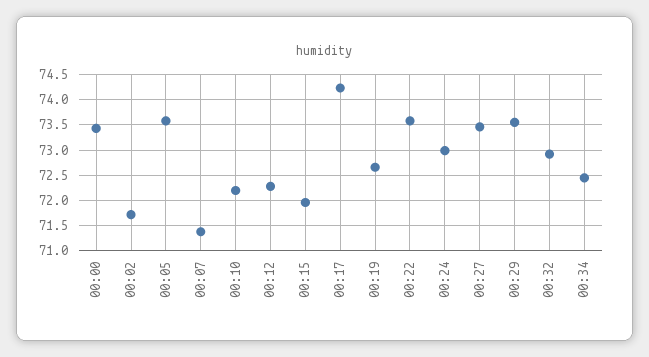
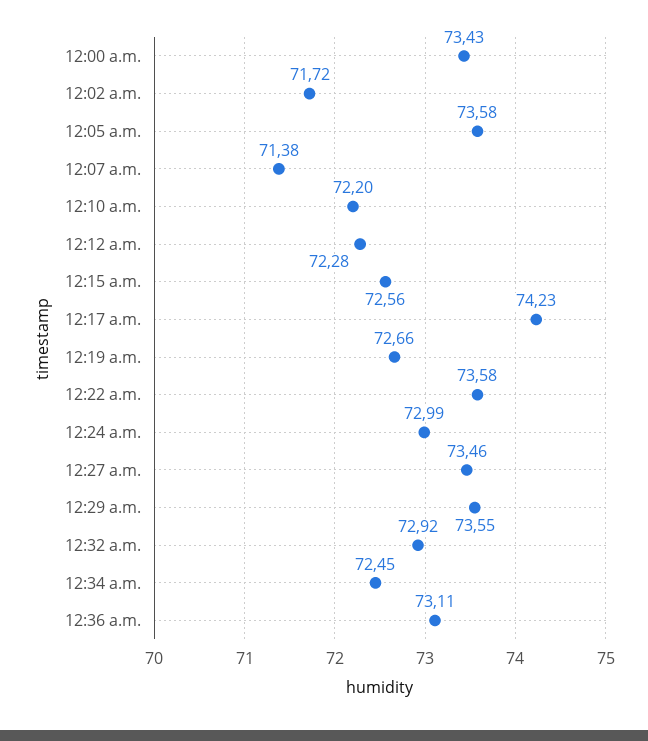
00:15: 72 -> 72.56
12:36 a.m.: none -> 73.11

